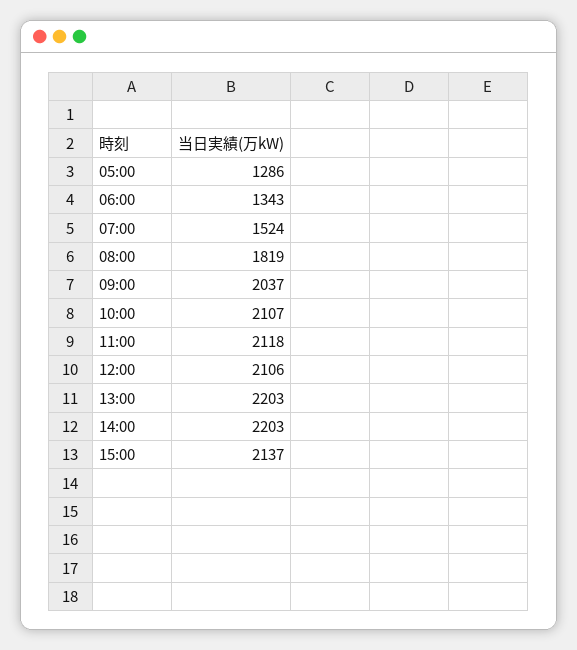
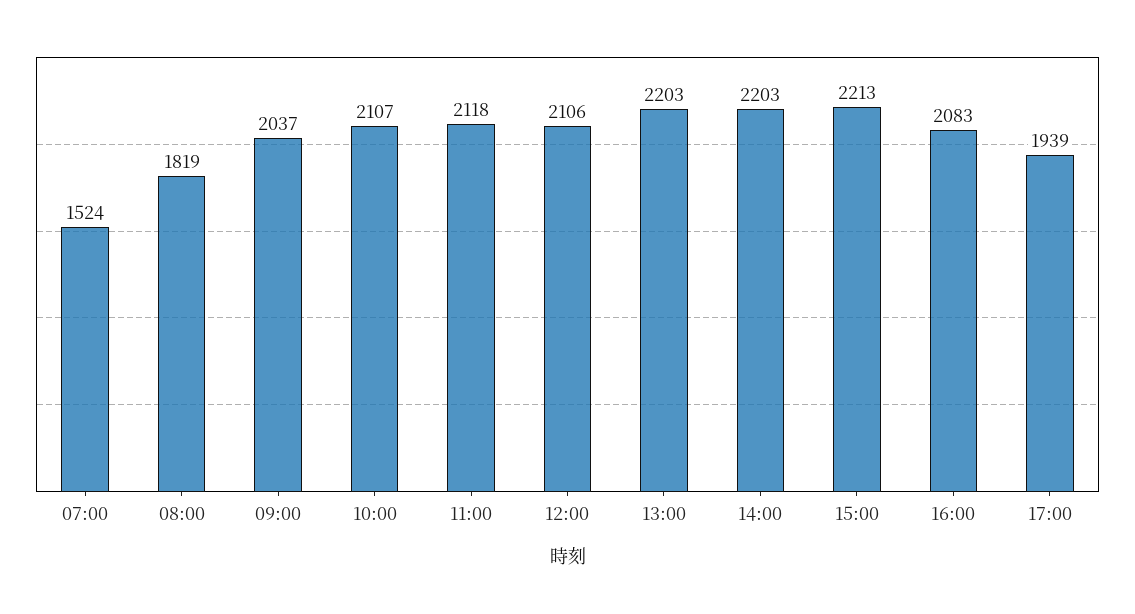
05:00: 1286 -> none
06:00: 1343 -> none
15:00: 2137 -> 2213
16:00: none -> 2083
17:00: none -> 1939

